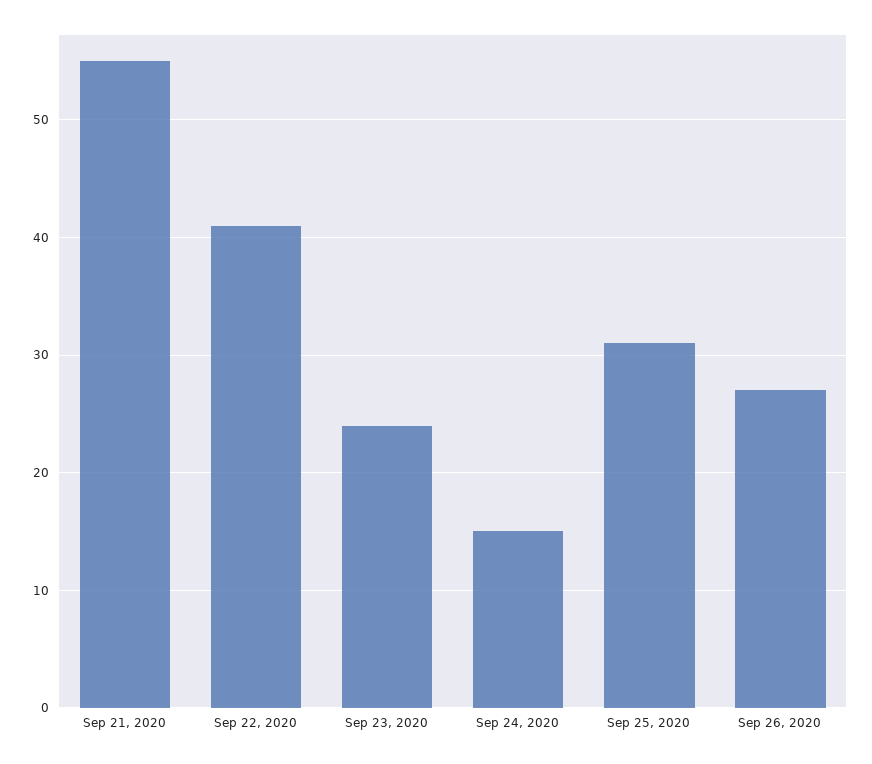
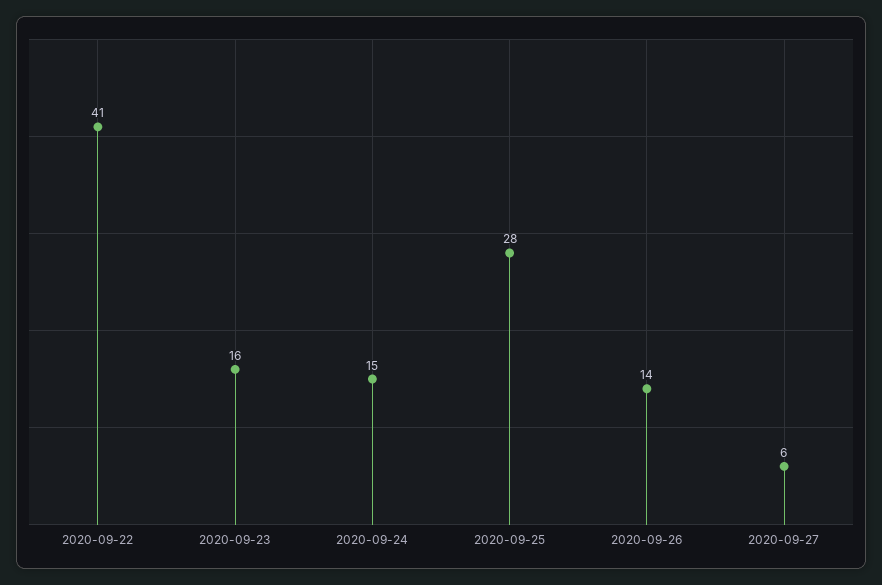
Sep 21, 2020: 55 -> none
Sep 23, 2020: 24 -> 16
Sep 25, 2020: 31 -> 28
Sep 26, 2020: 27 -> 14
2020-09-27: none -> 6

